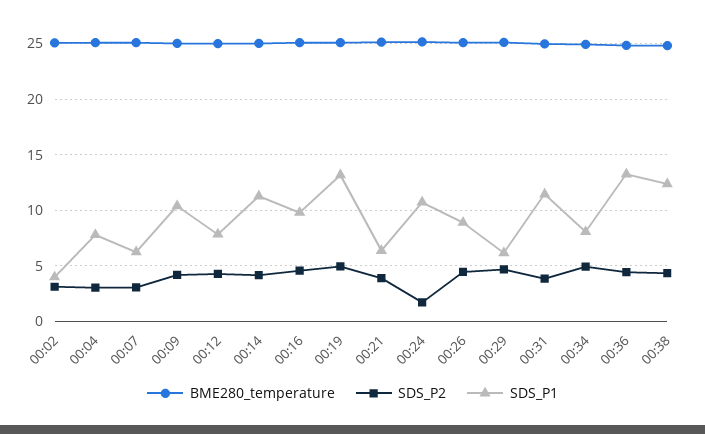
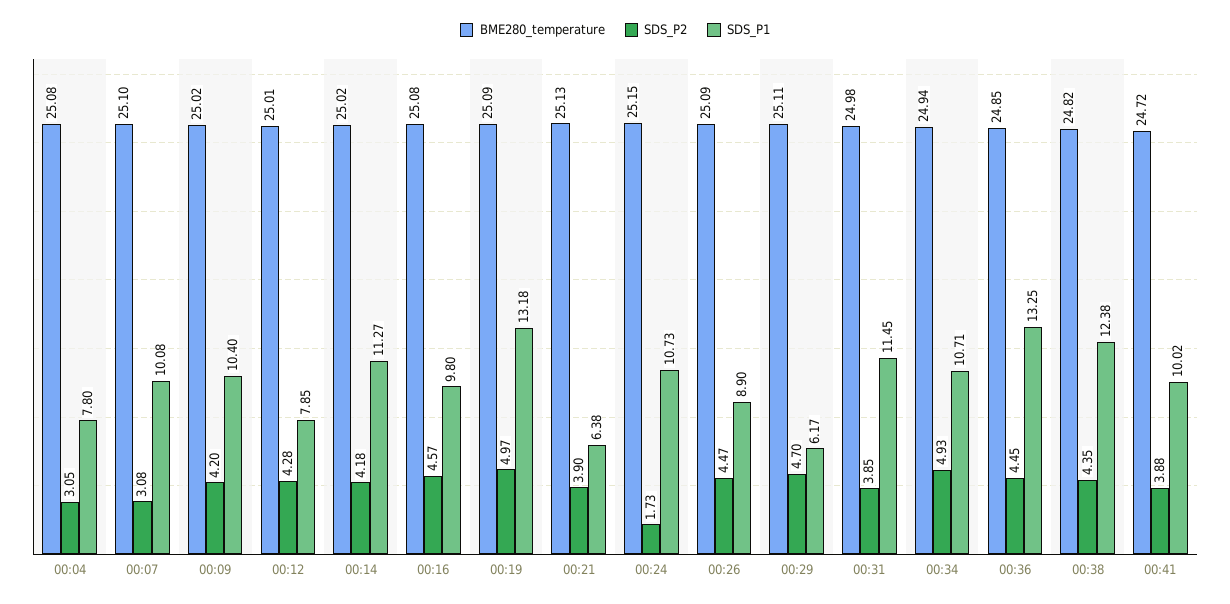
BME280_temperature, 00:02: 25 -> none
SDS_P2, 00:02: 3 -> none
SDS_P1, 00:02: 4 -> none
SDS_P1, 00:07: 6 -> 10.08
SDS_P1, 00:34: 8 -> 10.71
BME280_temperature, 00:41: none -> 24.72
SDS_P2, 00:41: none -> 3.88
SDS_P1, 00:41: none -> 10.02

